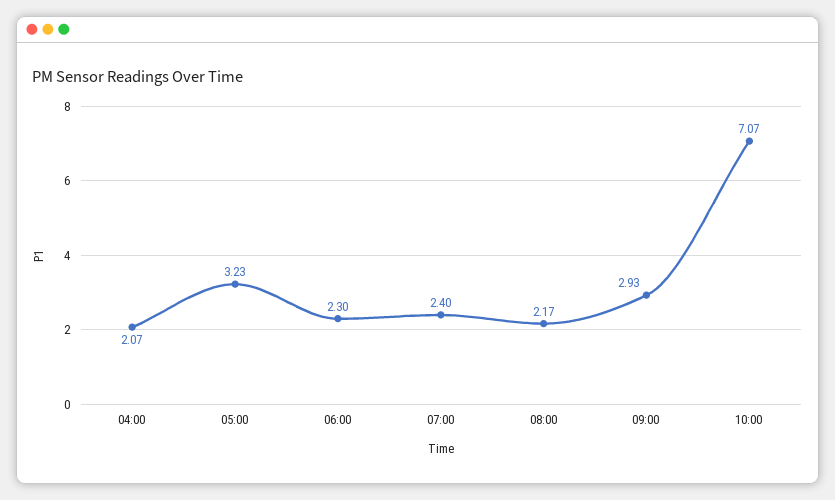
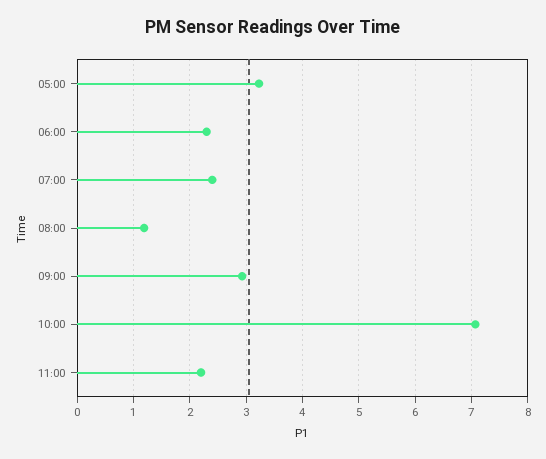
04:00: 2.07 -> none
08:00: 2.17 -> 1.2
11:00: none -> 2.2

